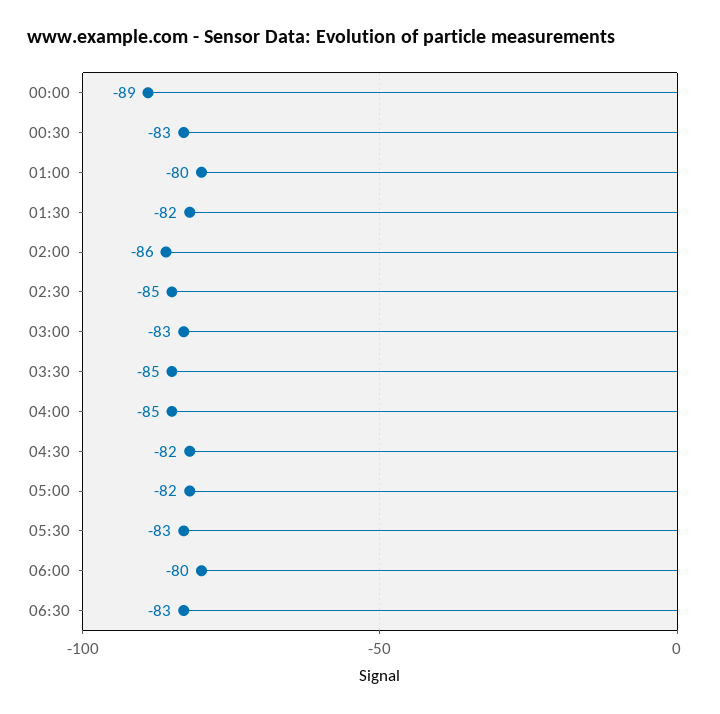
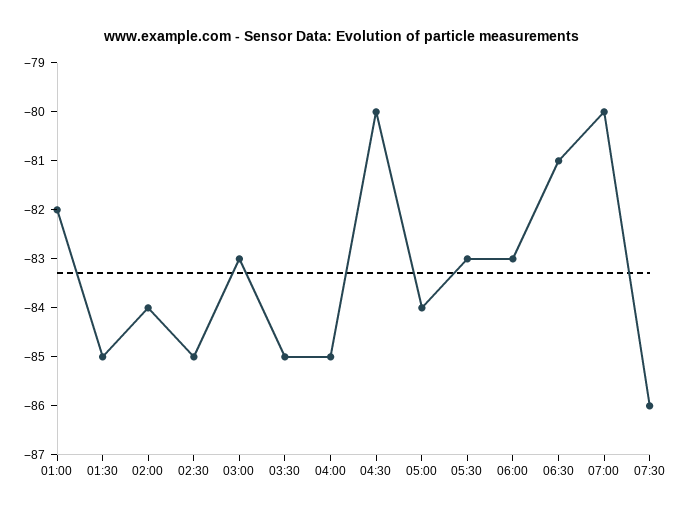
00:00: -89 -> none
00:30: -83 -> none
01:00: -80 -> -82
01:30: -82 -> -85
02:00: -86 -> -84
04:30: -82 -> -80
05:00: -82 -> -84
06:00: -80 -> -83
06:30: -83 -> -81
07:00: none -> -80
07:30: none -> -86

